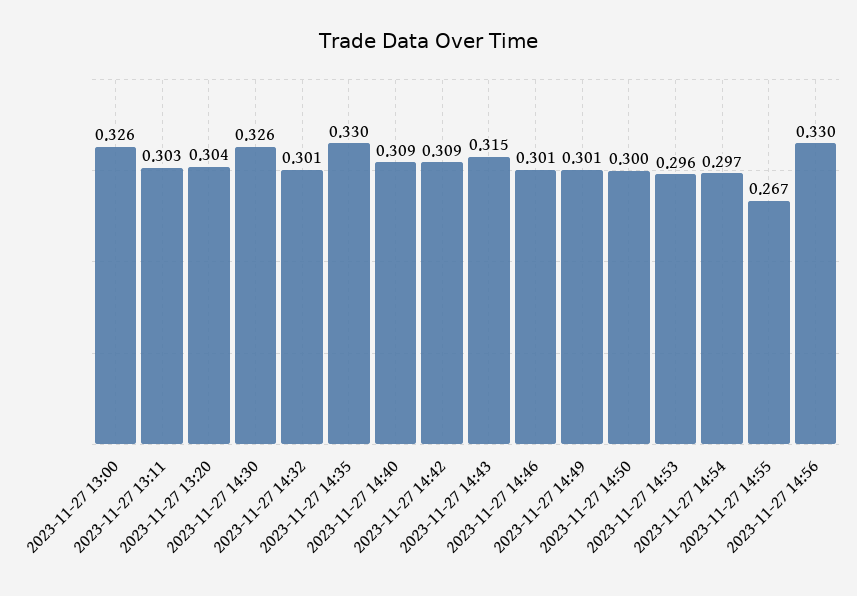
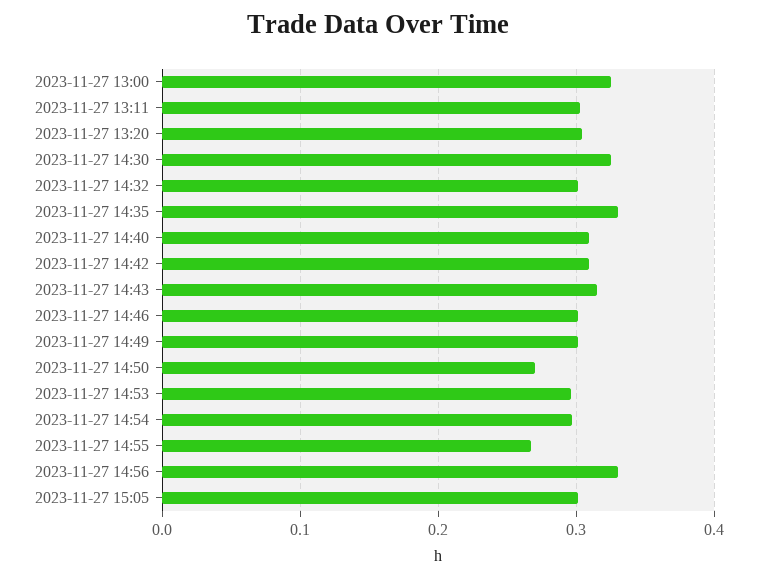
2023-11-27 14:50: 0.3 -> 0.27
2023-11-27 15:05: none -> 0.3

